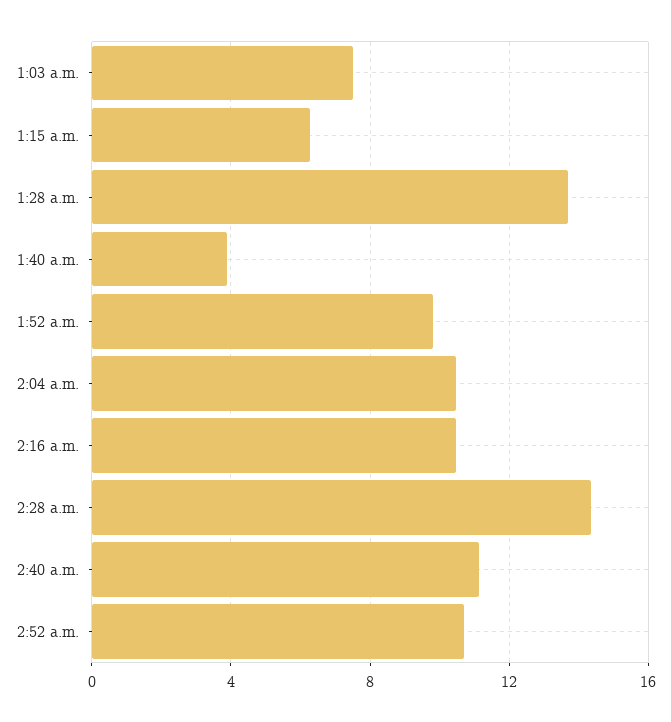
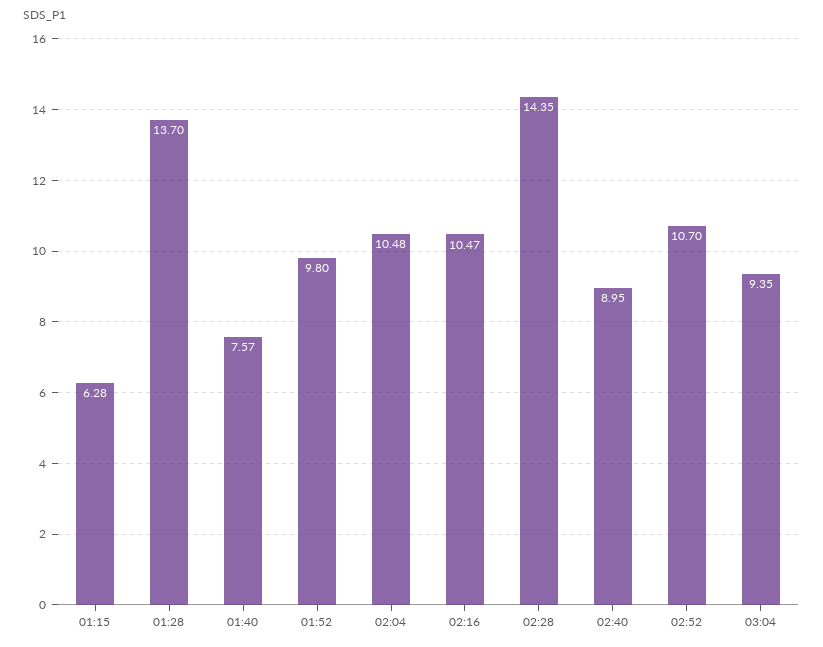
1:03 a.m.: 7.5 -> none
1:40 a.m.: 4 -> 7.57
2:40 a.m.: 11 -> 8.95
03:04: none -> 9.35

